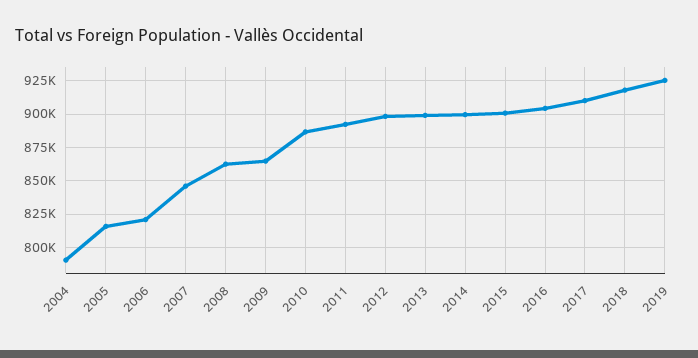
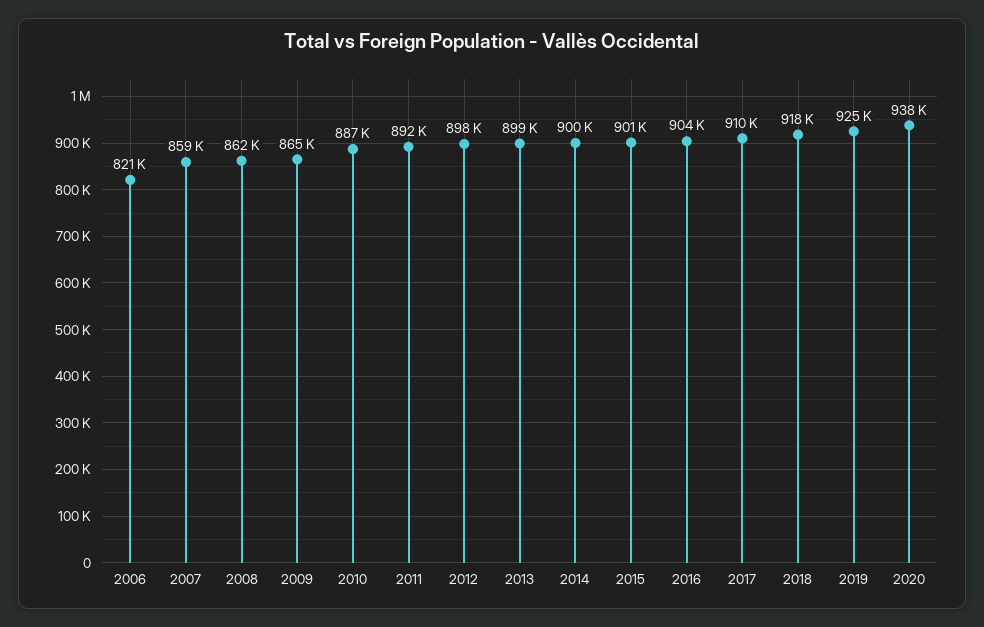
2004: 790000 -> none
2005: 815000 -> none
2007: 845000 -> 859000
2020: none -> 938000

